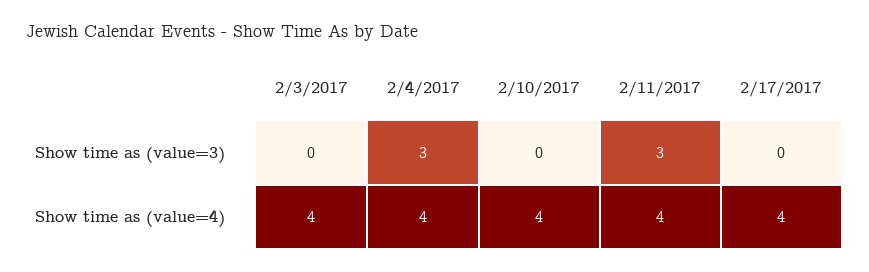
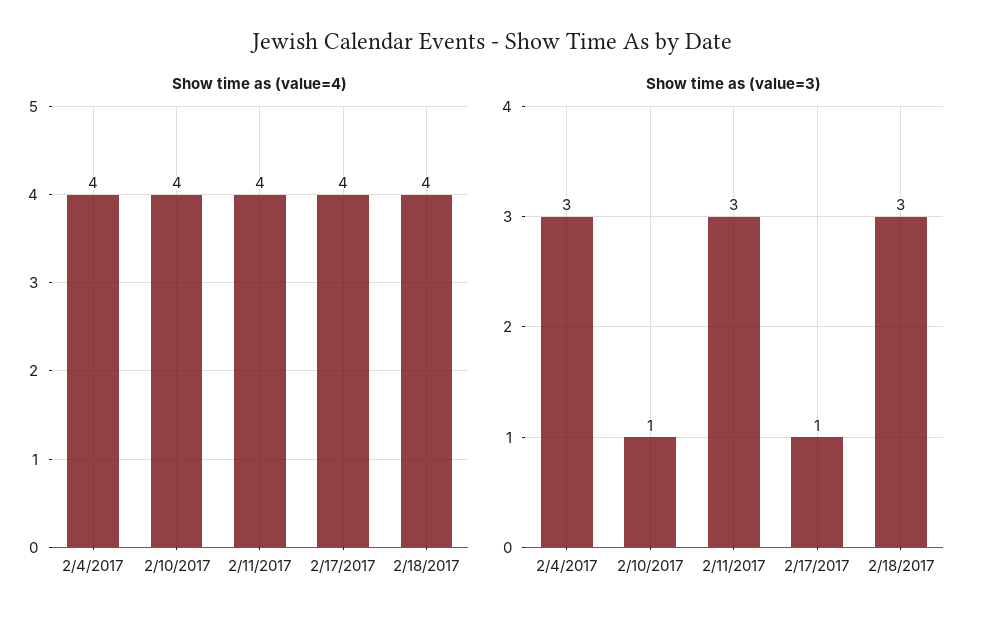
Show time as (value=3), 2/3/2017: 0 -> none
Show time as (value=3), 2/10/2017: 0 -> 1
Show time as (value=3), 2/17/2017: 0 -> 1
Show time as (value=4), 2/3/2017: 4 -> none
Show time as (value=4), 2/18/2017: none -> 4
Show time as (value=3), 2/18/2017: none -> 3

